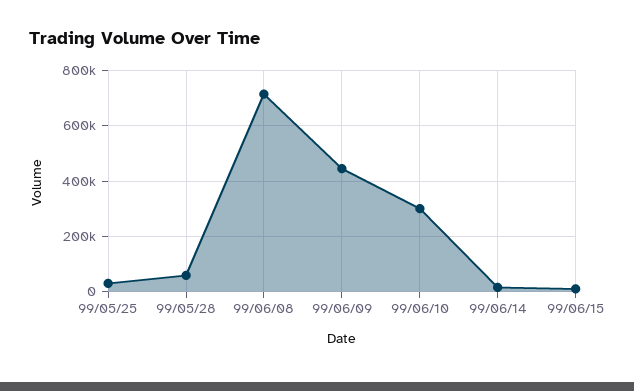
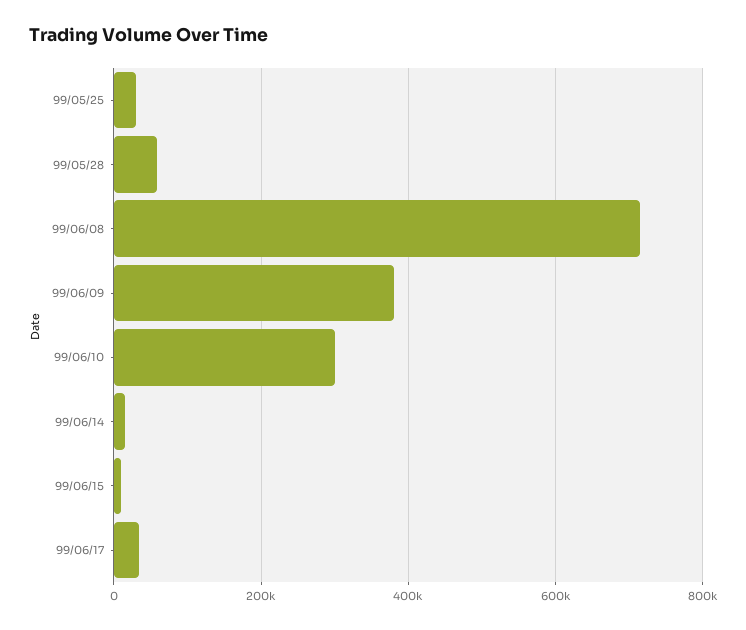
99/06/09: 450000 -> 380000
99/06/17: none -> 40000

